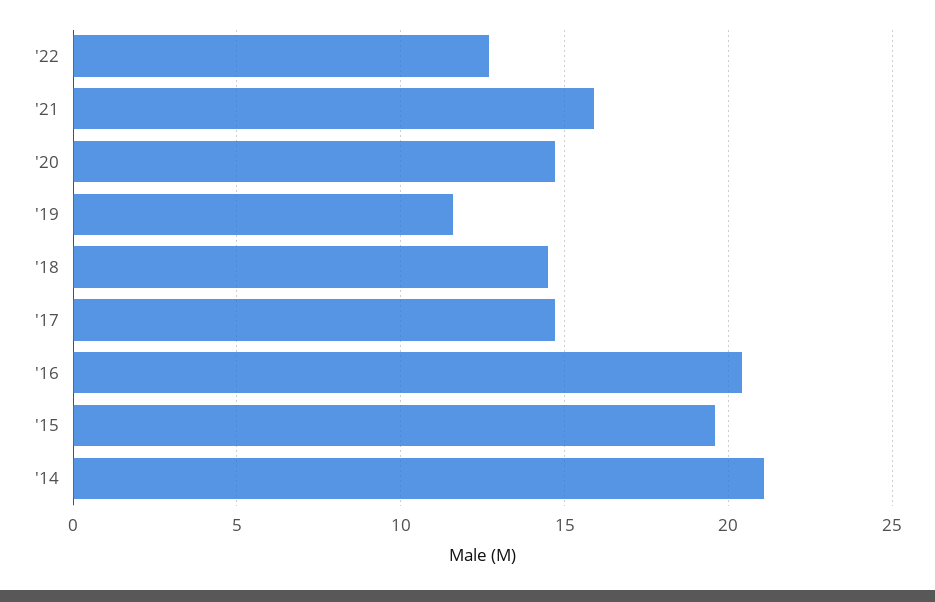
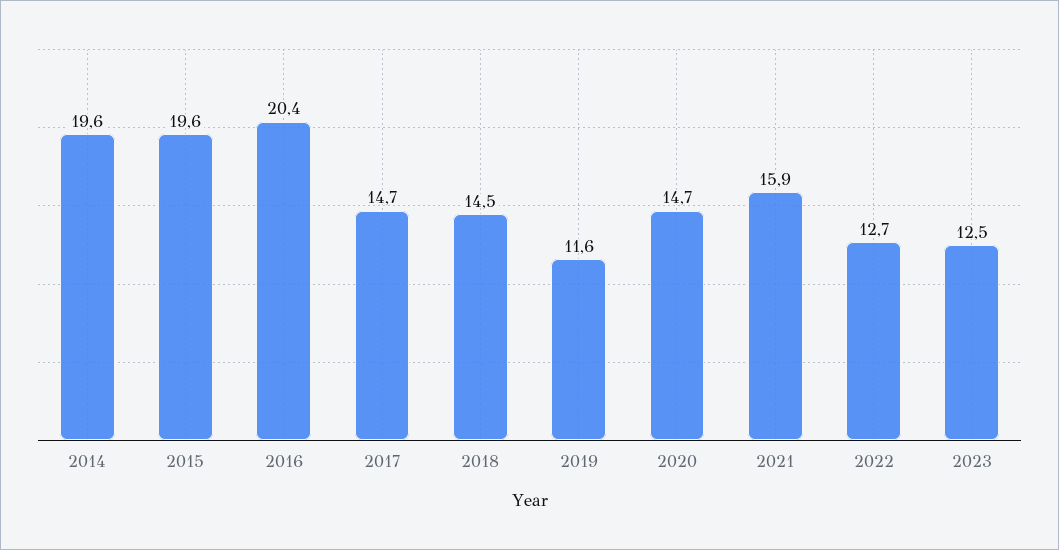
'14: 21 -> 19.6
2023: none -> 12.5

